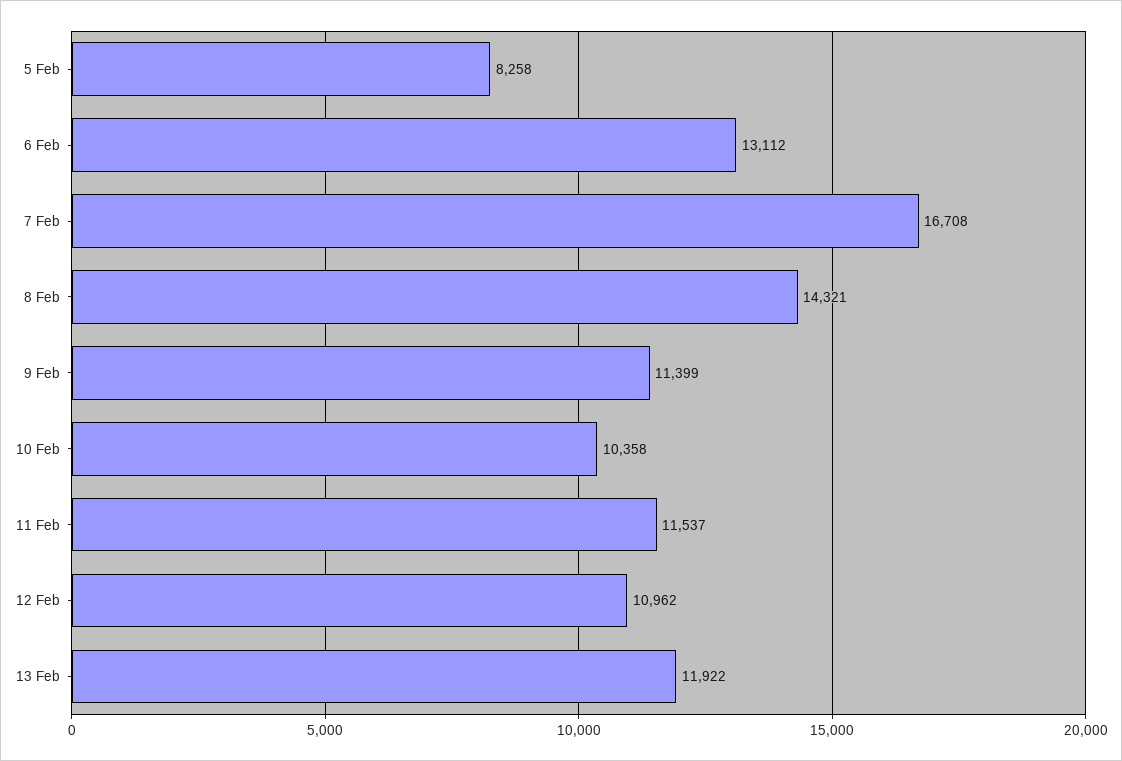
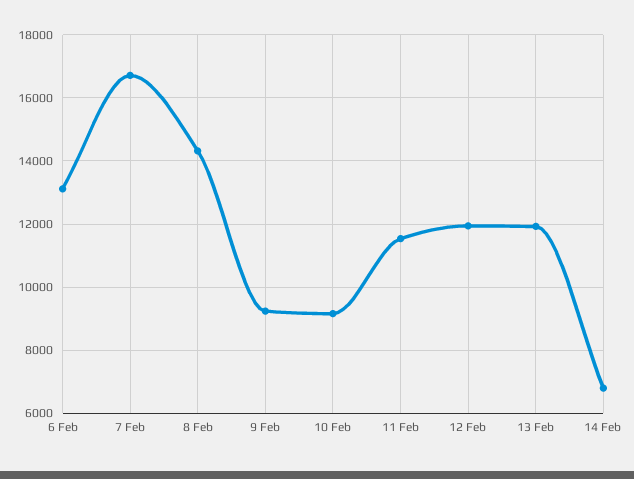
5 Feb: 8258 -> none
9 Feb: 11399 -> 9200
10 Feb: 10358 -> 9200
12 Feb: 10962 -> 12000
14 Feb: none -> 6800

